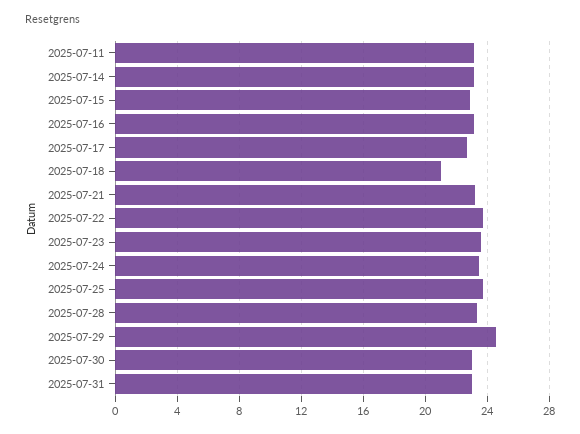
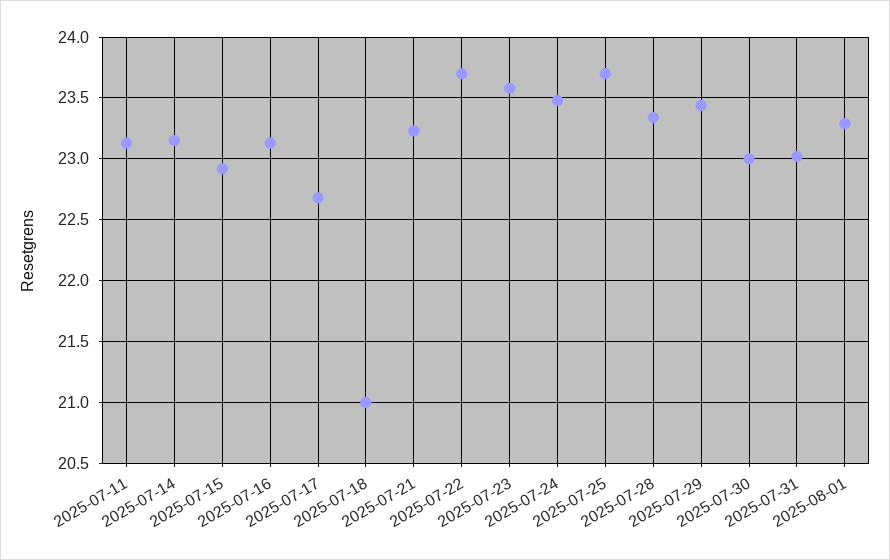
2025-07-29: 24.5 -> 23.45
2025-08-01: none -> 23.3

